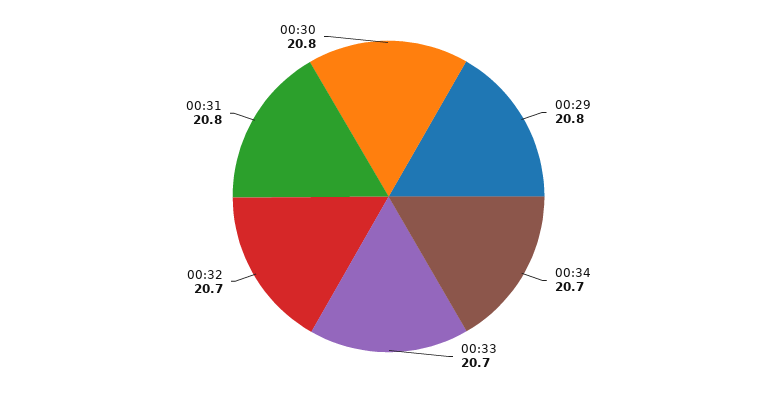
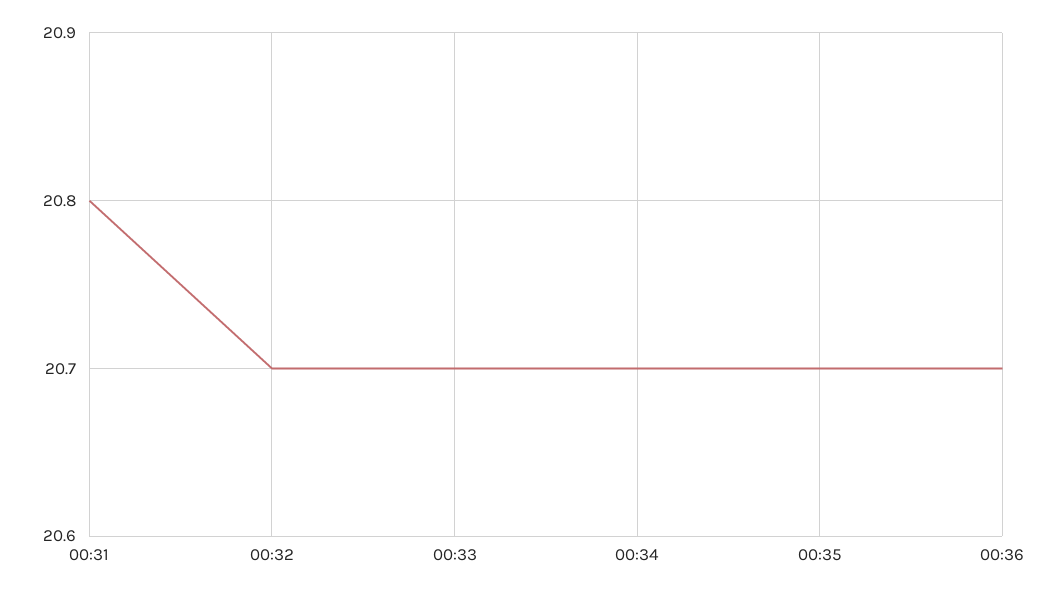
00:29: 20.8 -> none
00:30: 20.8 -> none
00:35: none -> 20.7
00:36: none -> 20.7

